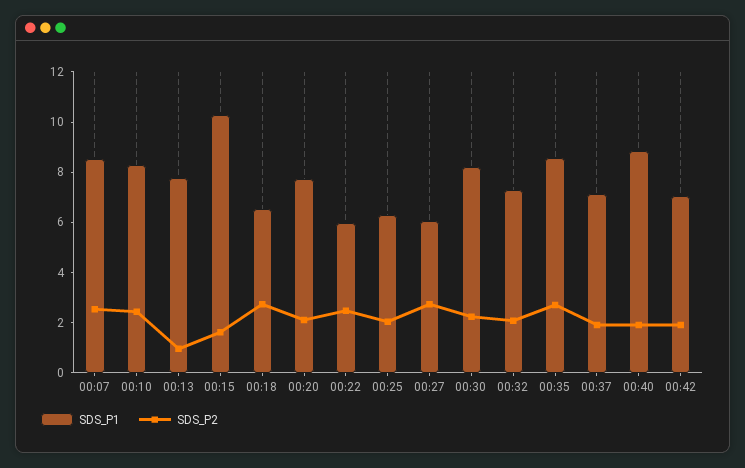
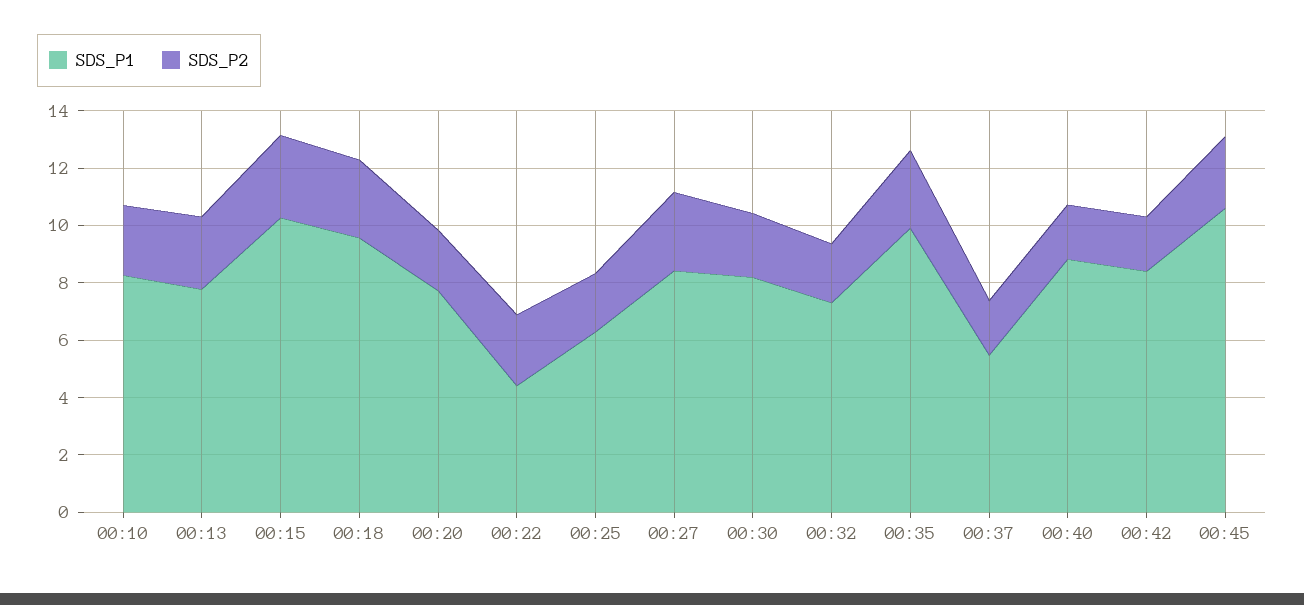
SDS_P1, 00:07: 8.5 -> none
SDS_P2, 00:07: 2.5 -> none
SDS_P2, 00:13: 1 -> 2.5
SDS_P2, 00:15: 1.5 -> 3
SDS_P1, 00:18: 6.5 -> 9.5
SDS_P1, 00:22: 6 -> 4.5
SDS_P1, 00:27: 6 -> 8.5
SDS_P1, 00:35: 8.5 -> 10
SDS_P1, 00:37: 7 -> 5.5
SDS_P1, 00:42: 7 -> 8.5
SDS_P1, 00:45: none -> 10.5
SDS_P2, 00:45: none -> 2.5

